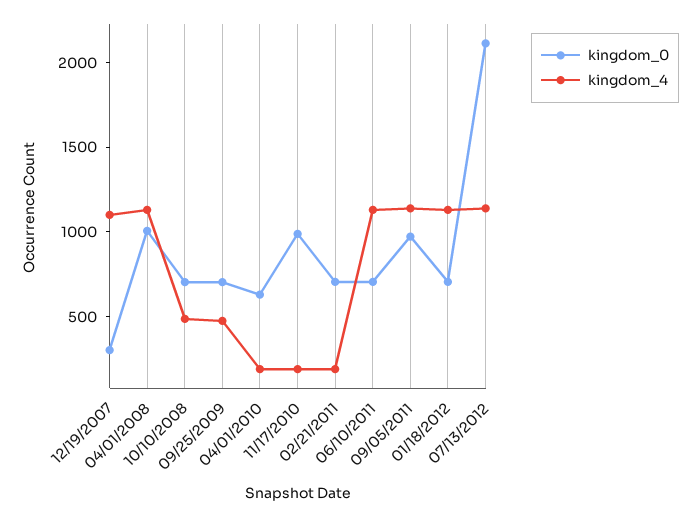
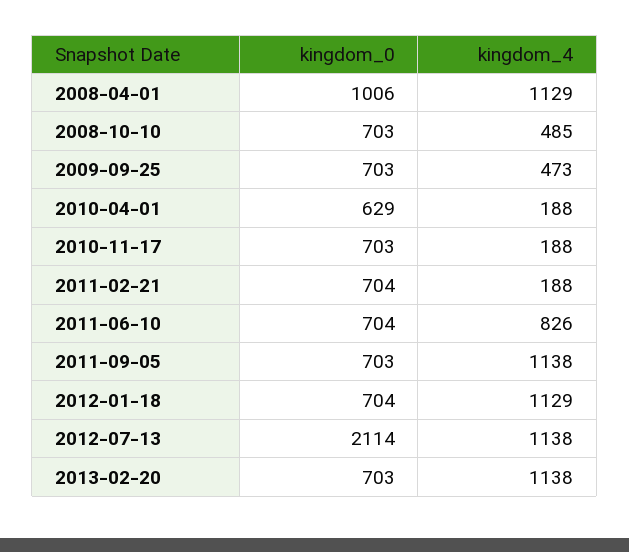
kingdom_0, 12/19/2007: 300 -> none
kingdom_4, 12/19/2007: 1100 -> none
kingdom_0, 11/17/2010: 1000 -> 703
kingdom_4, 06/10/2011: 1100 -> 826
kingdom_0, 09/05/2011: 1000 -> 703
kingdom_0, 2013-02-20: none -> 703
kingdom_4, 2013-02-20: none -> 1138

